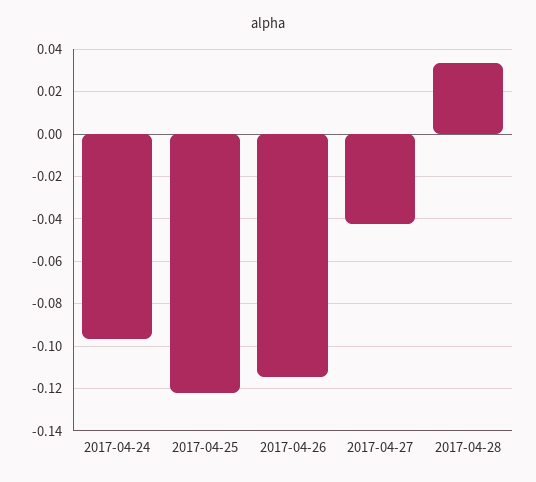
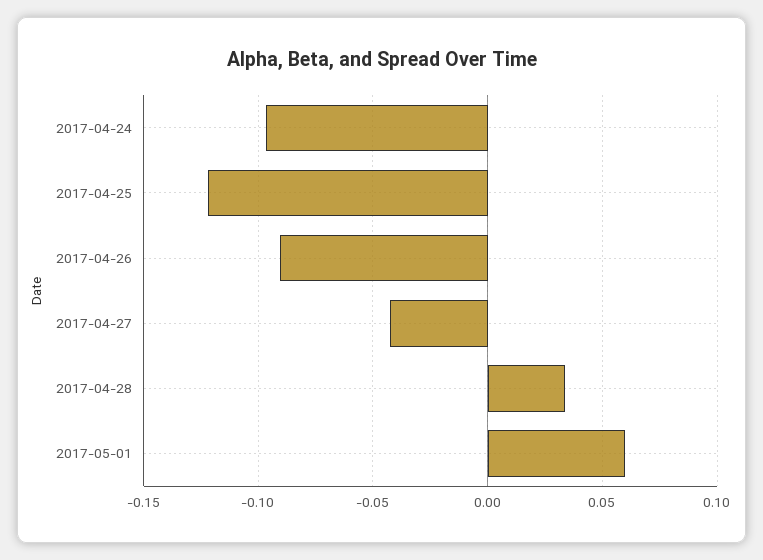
2017-04-26: -0.115 -> -0.09
2017-05-01: none -> 0.06

